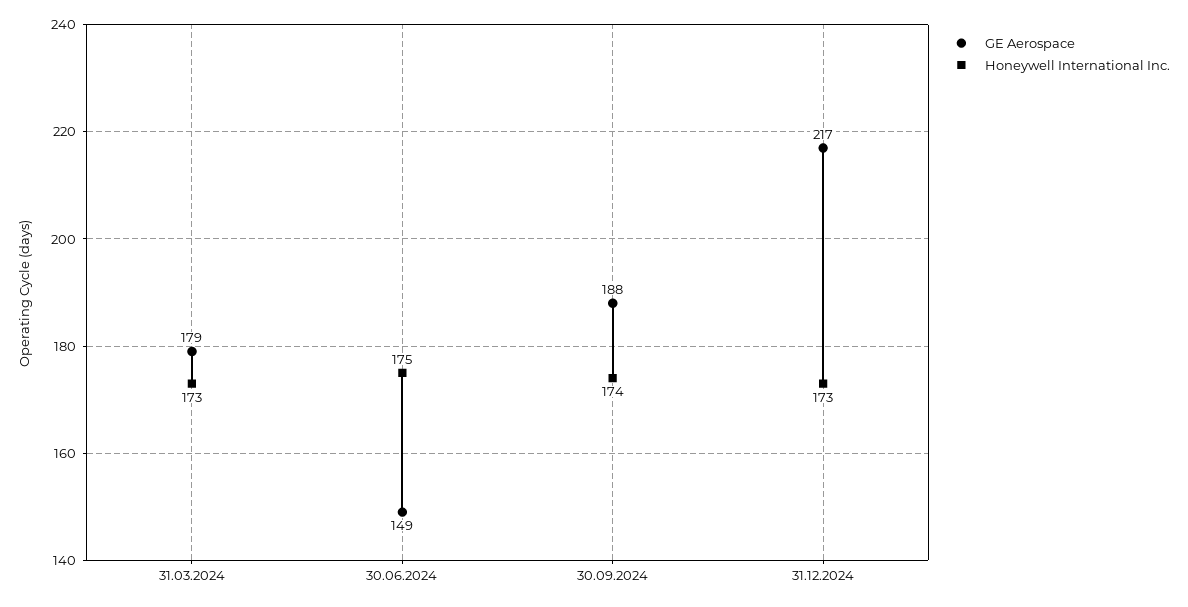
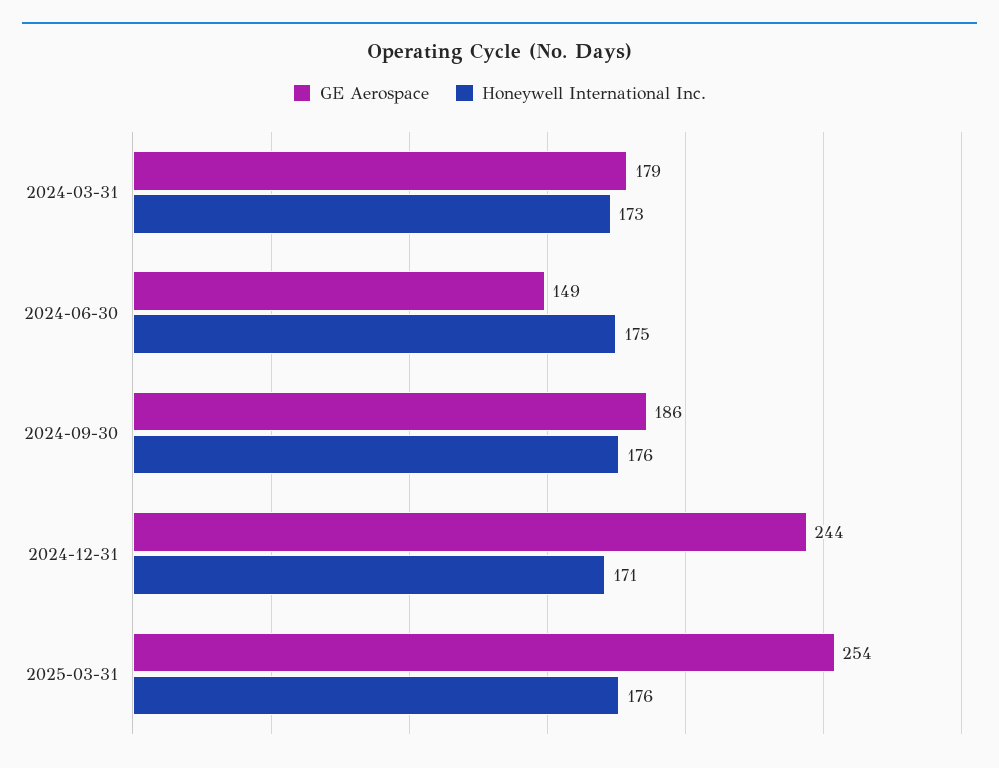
GE Aerospace, 30.09.2024: 188 -> 186
Honeywell International Inc., 30.09.2024: 174 -> 176
GE Aerospace, 31.12.2024: 217 -> 244
Honeywell International Inc., 31.12.2024: 173 -> 171
GE Aerospace, 2025-03-31: none -> 254
Honeywell International Inc., 2025-03-31: none -> 176

